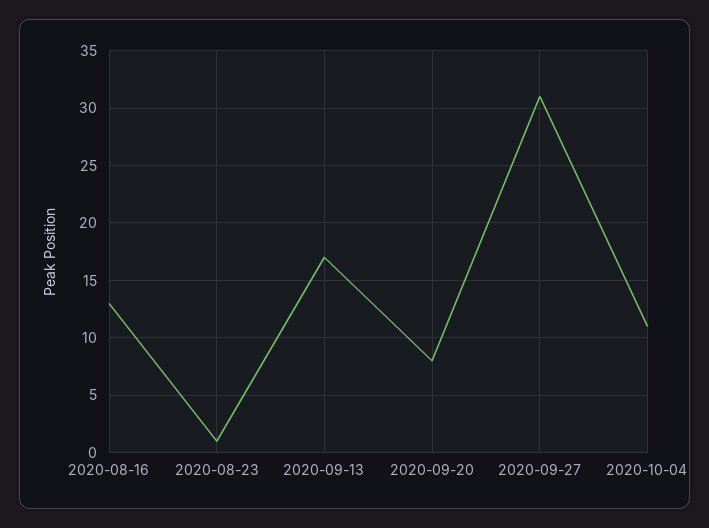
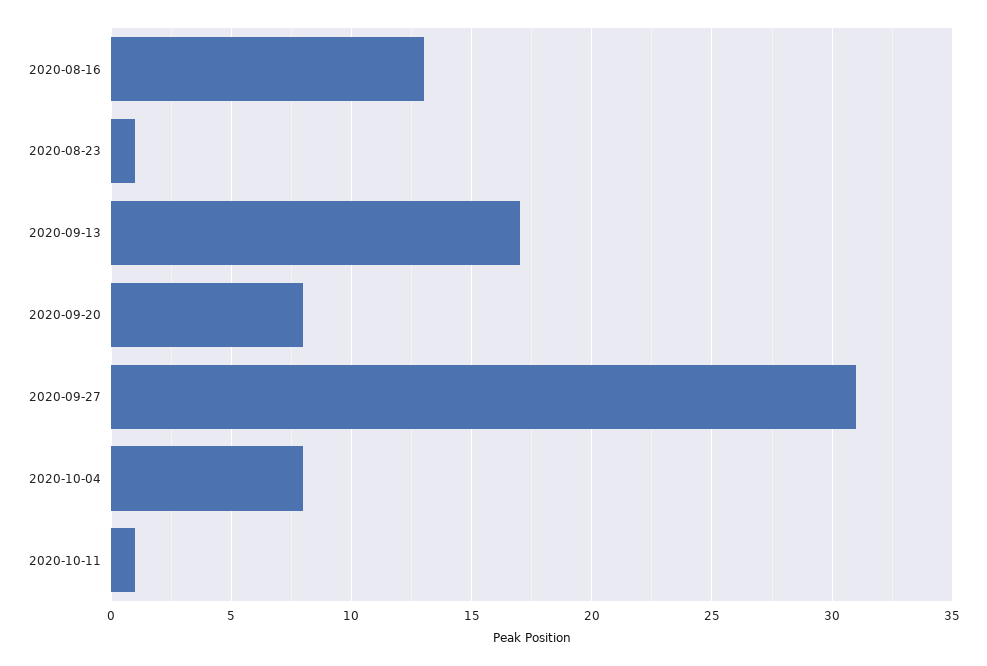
2020-10-04: 11 -> 8
2020-10-11: none -> 1

